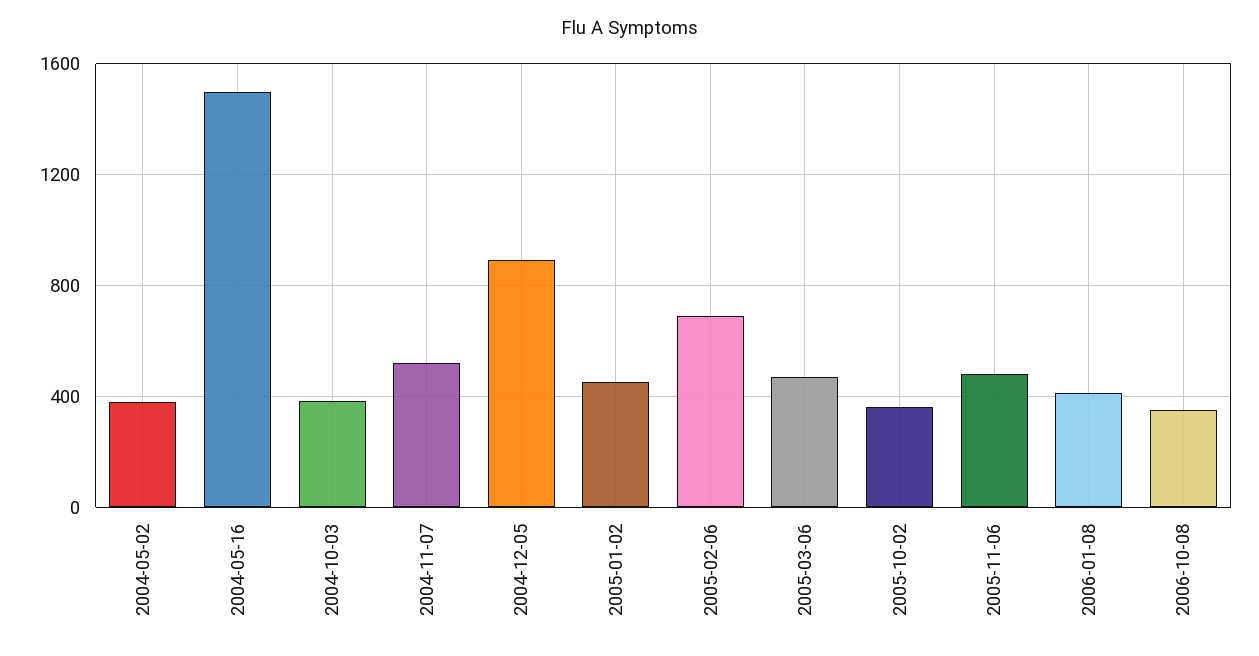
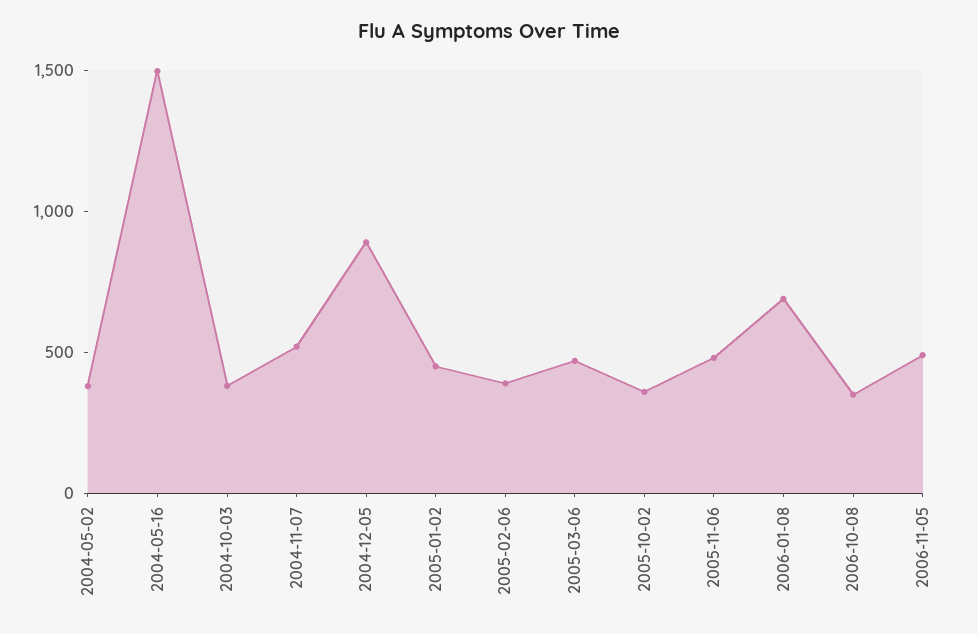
2005-02-06: 700 -> 400
2006-01-08: 400 -> 700
2006-11-05: none -> 500

